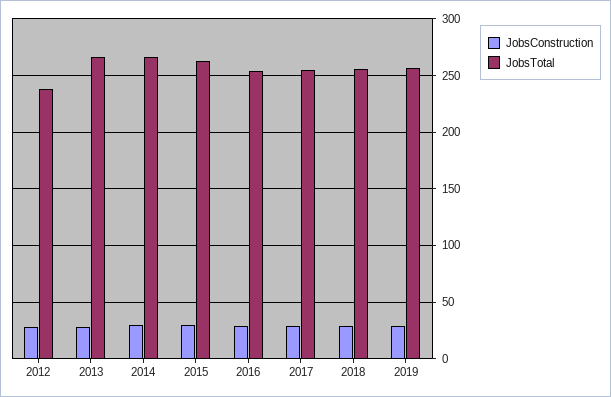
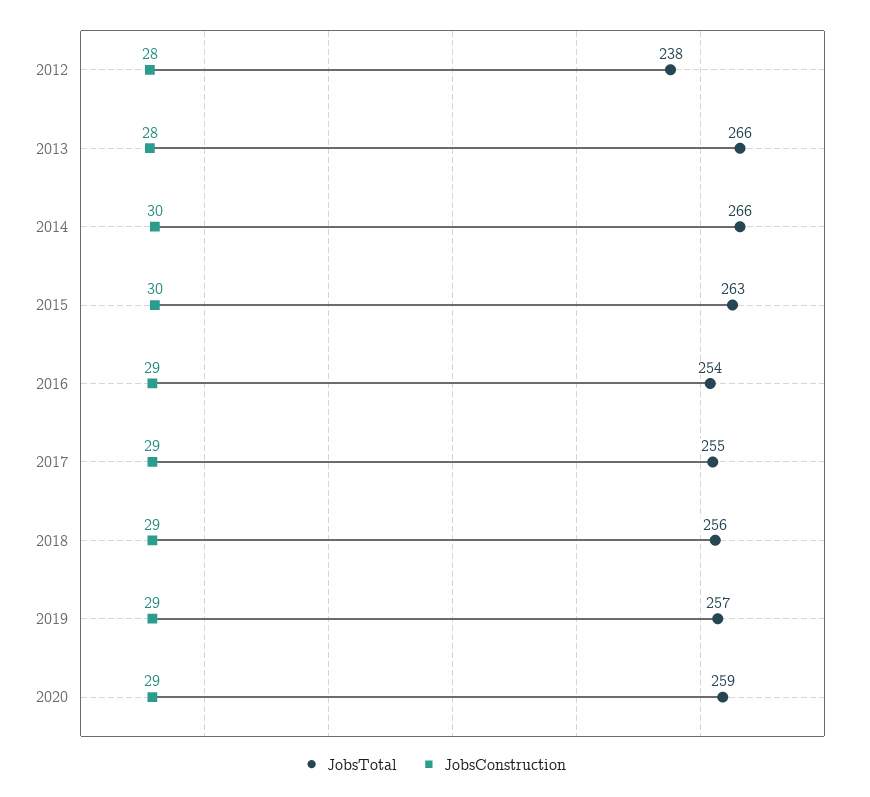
JobsTotal, 2020: none -> 259
JobsConstruction, 2020: none -> 29

